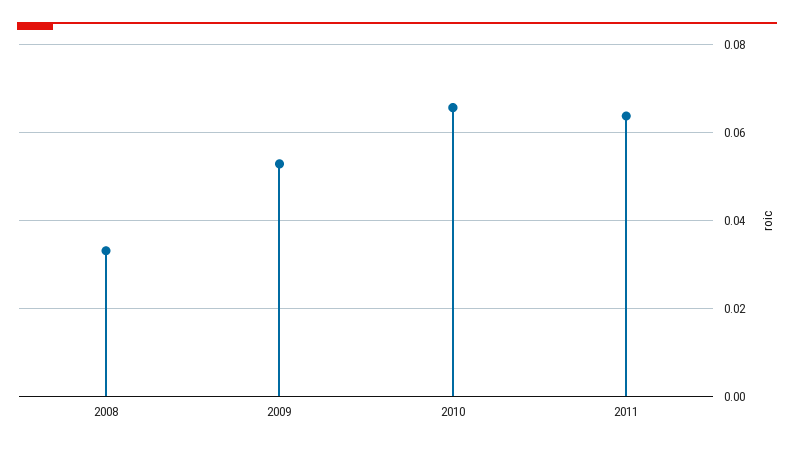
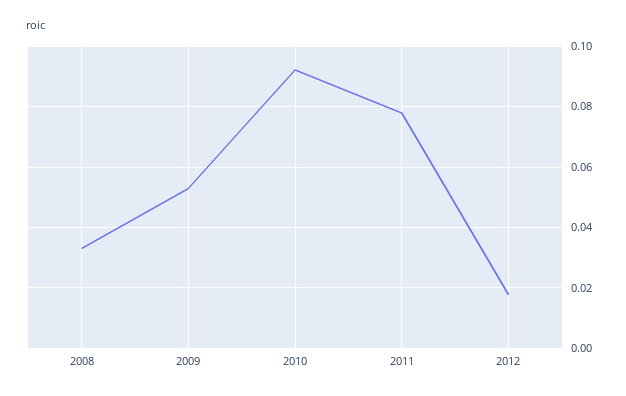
2010: 0.066 -> 0.092
2011: 0.064 -> 0.078
2012: none -> 0.018

